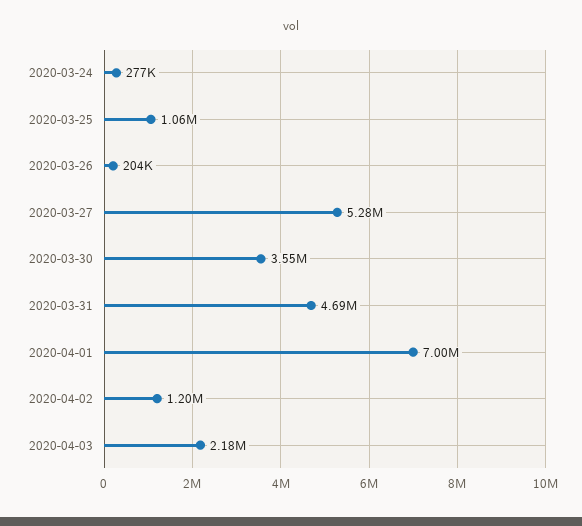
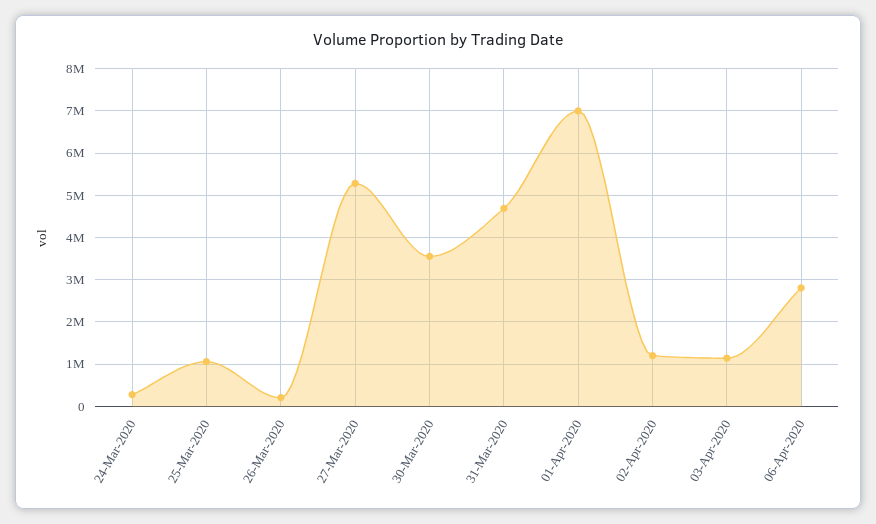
2020-04-03: 2180000 -> 1200000
06-Apr-2020: none -> 2800000

